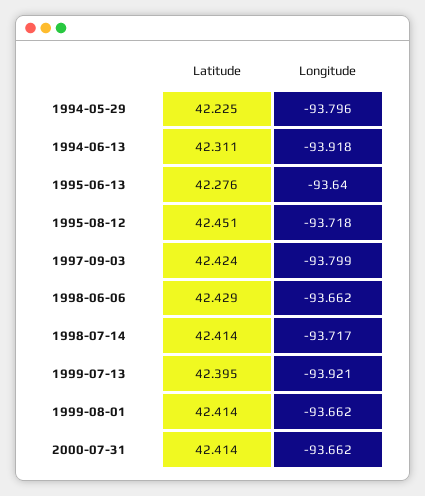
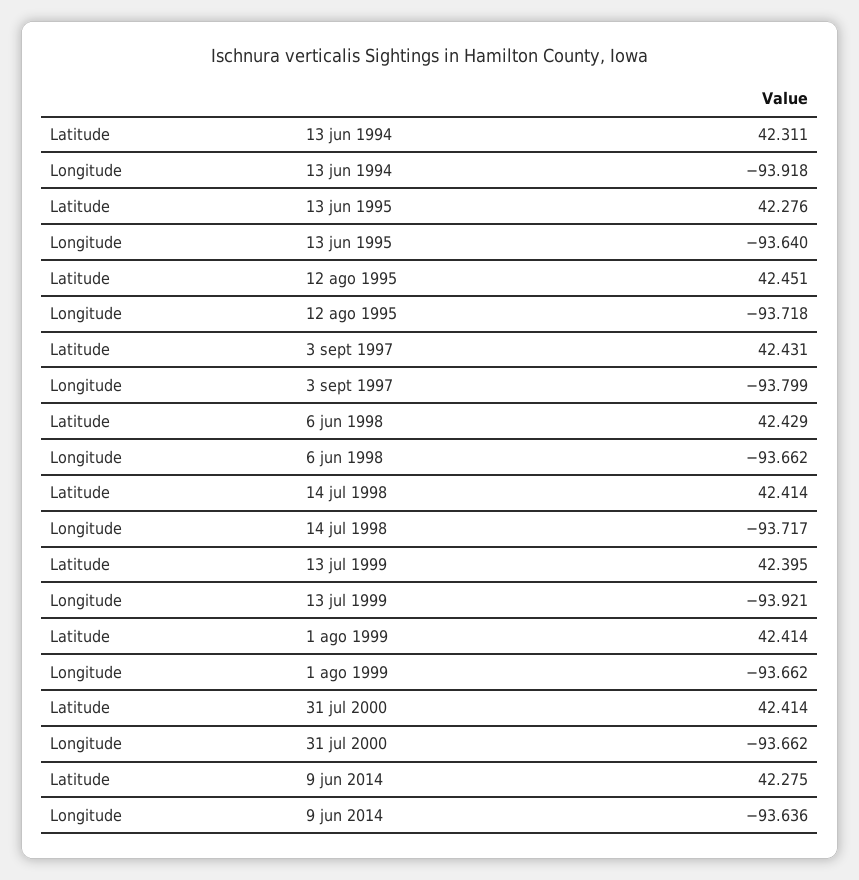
Latitude, 1994-05-29: 42.225 -> none
Longitude, 1994-05-29: -93.796 -> none
Latitude, 1997-09-03: 42.424 -> 42.431
Latitude, 9 jun 2014: none -> 42.275
Longitude, 9 jun 2014: none -> -93.636

